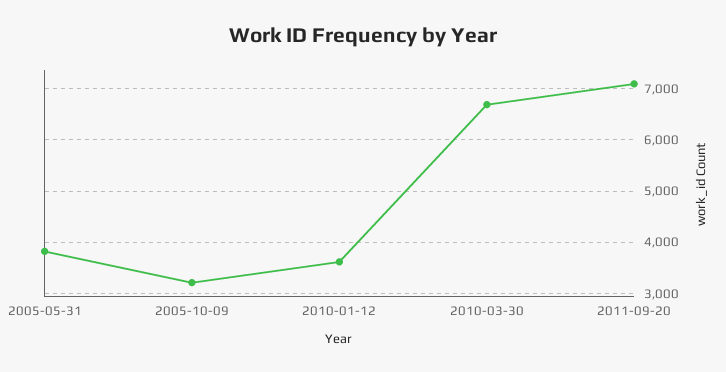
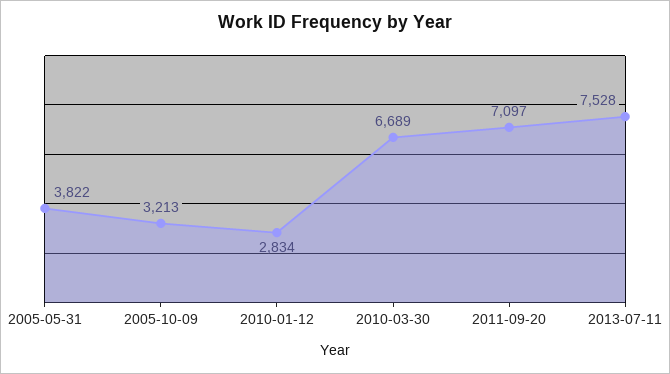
2010-01-12: 3600 -> 2834
2013-07-11: none -> 7528

